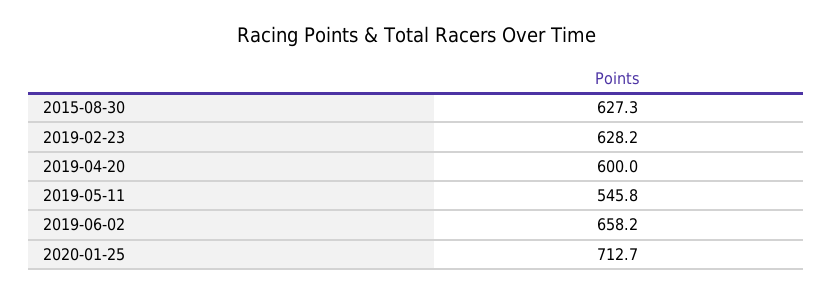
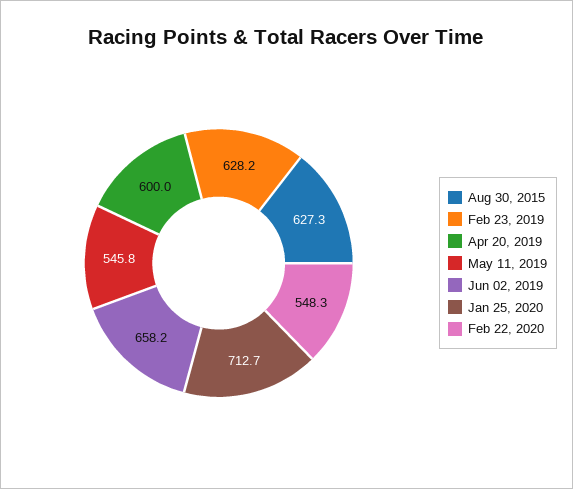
Feb 22, 2020: none -> 548.3

